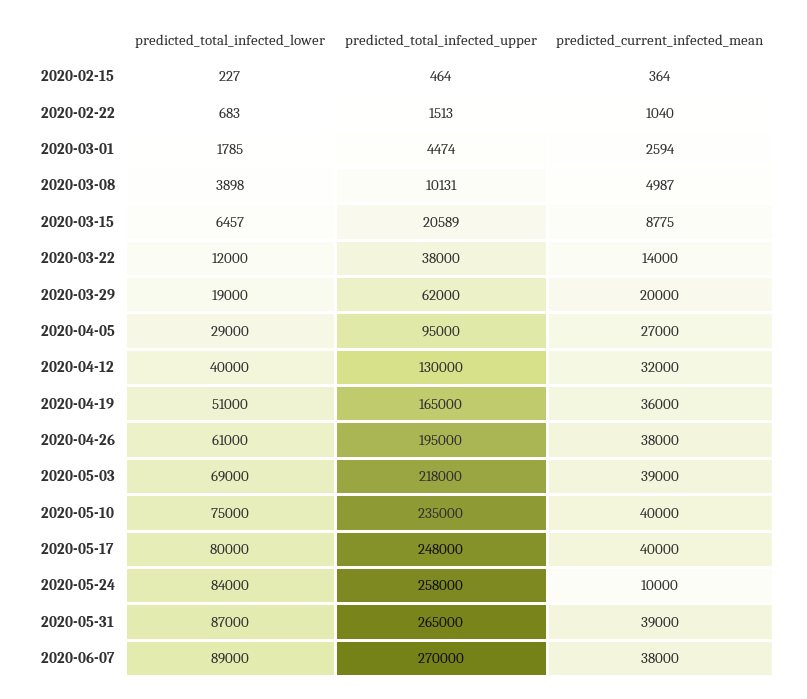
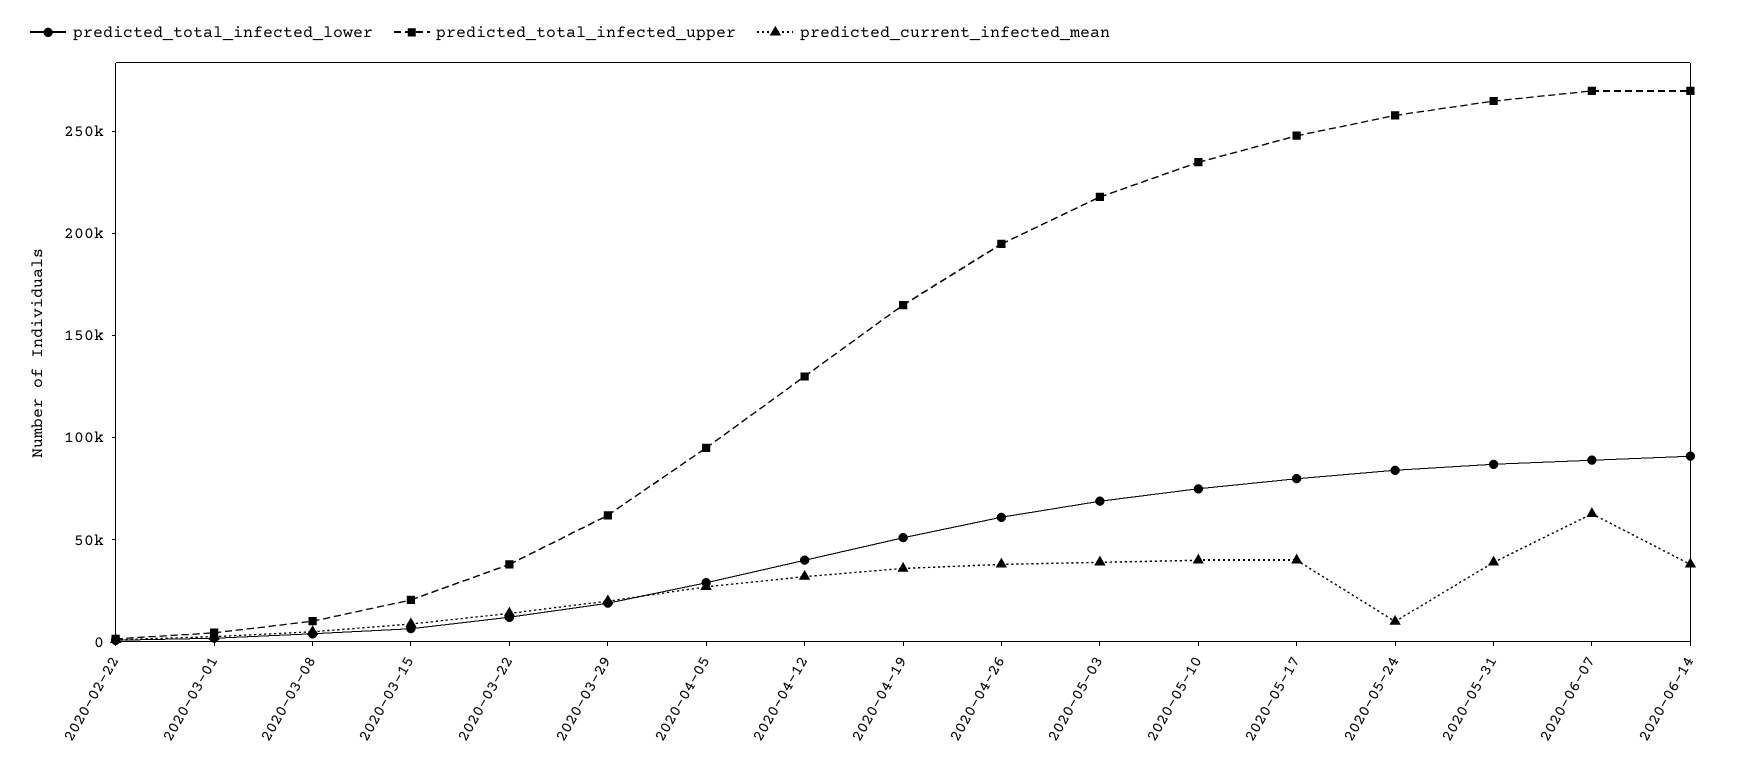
predicted_total_infected_lower, 2020-02-15: 227 -> none
predicted_total_infected_upper, 2020-02-15: 464 -> none
predicted_current_infected_mean, 2020-02-15: 364 -> none
predicted_current_infected_mean, 2020-06-07: 38000 -> 60000
predicted_total_infected_lower, 2020-06-14: none -> 90000
predicted_total_infected_upper, 2020-06-14: none -> 270000
predicted_current_infected_mean, 2020-06-14: none -> 40000

